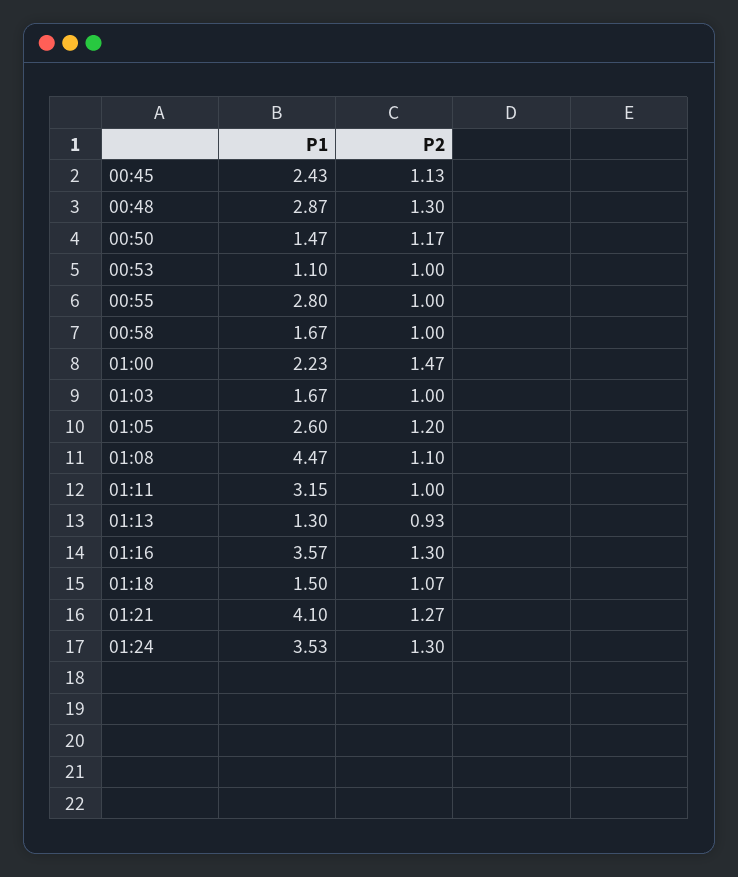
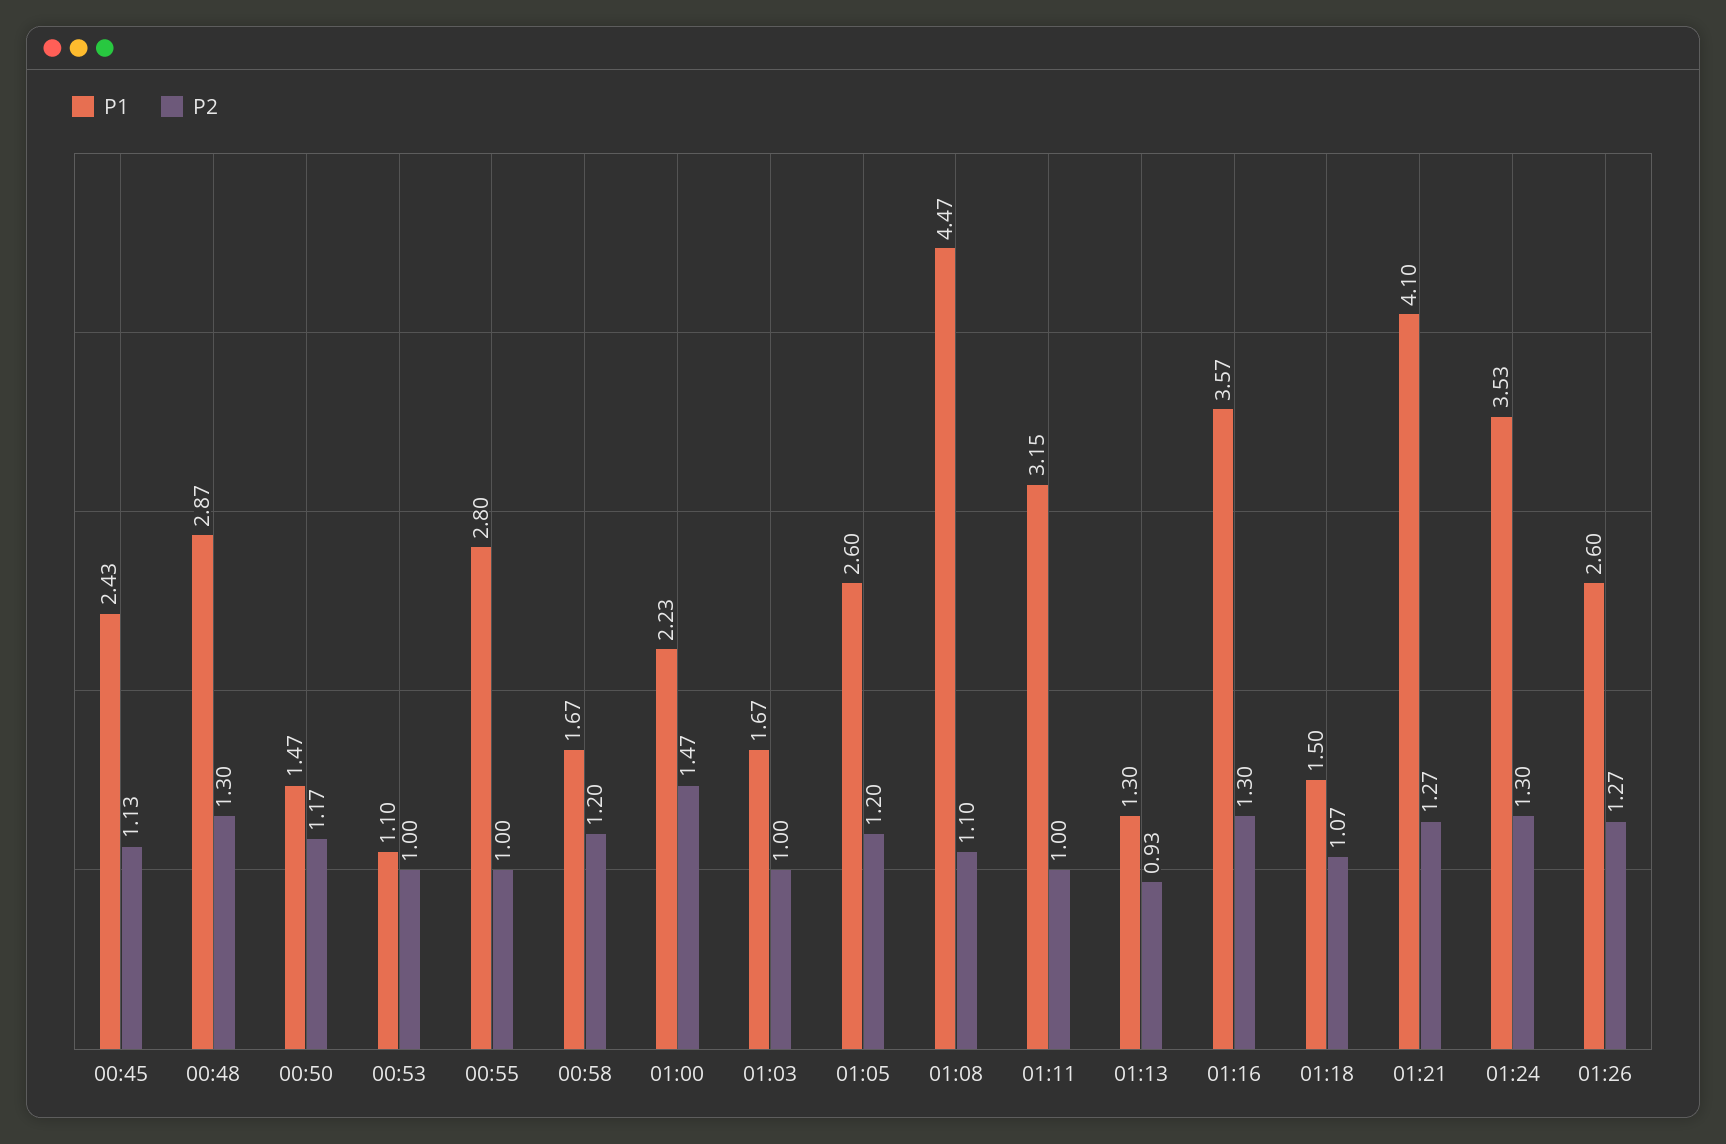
P2, 00:58: 1 -> 1.2
P1, 01:26: none -> 2.6
P2, 01:26: none -> 1.27

